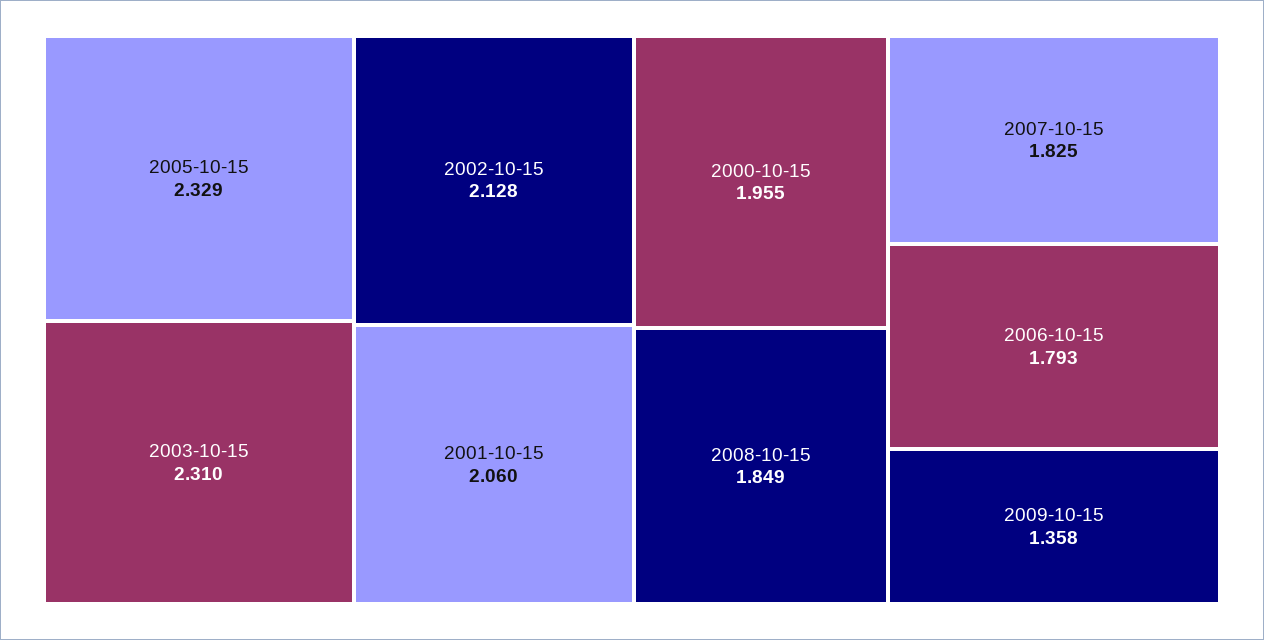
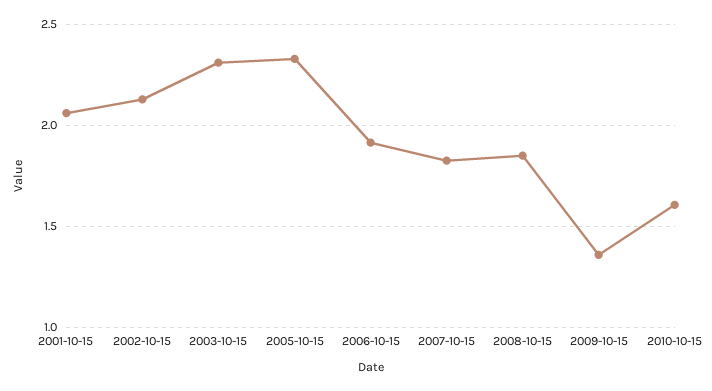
2000-10-15: 1.955 -> none
2006-10-15: 1.793 -> 1.9
2010-10-15: none -> 1.6

